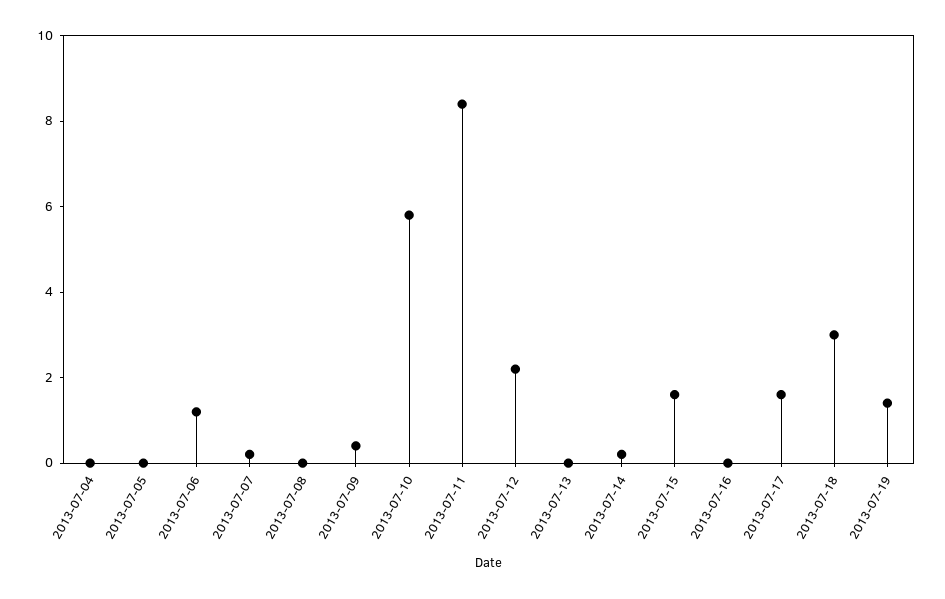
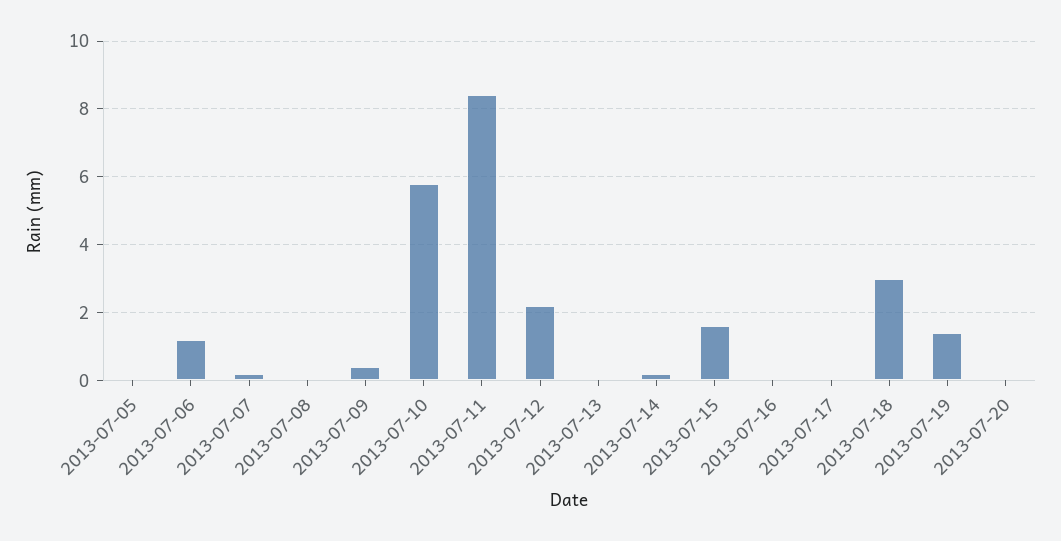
2013-07-04: 0 -> none
2013-07-17: 1.5 -> 0
2013-07-20: none -> 0

